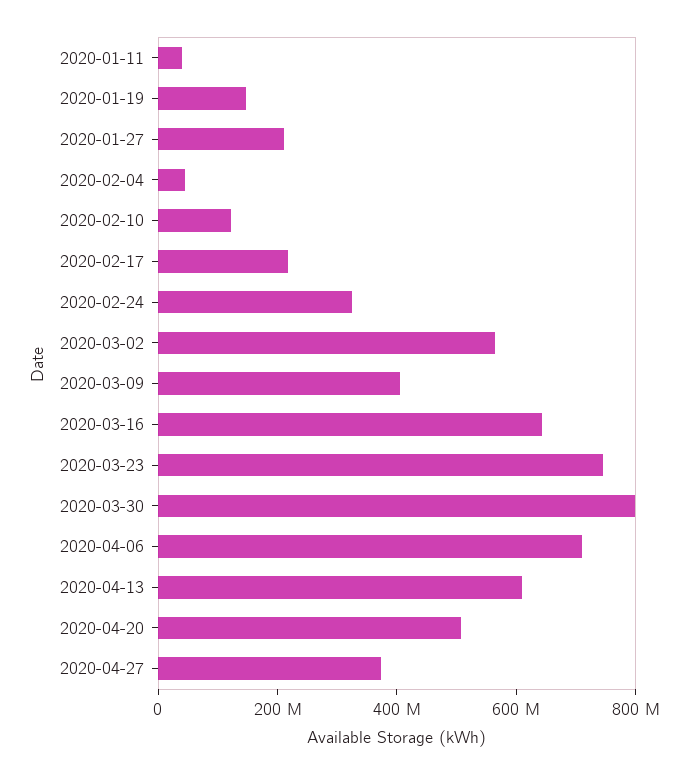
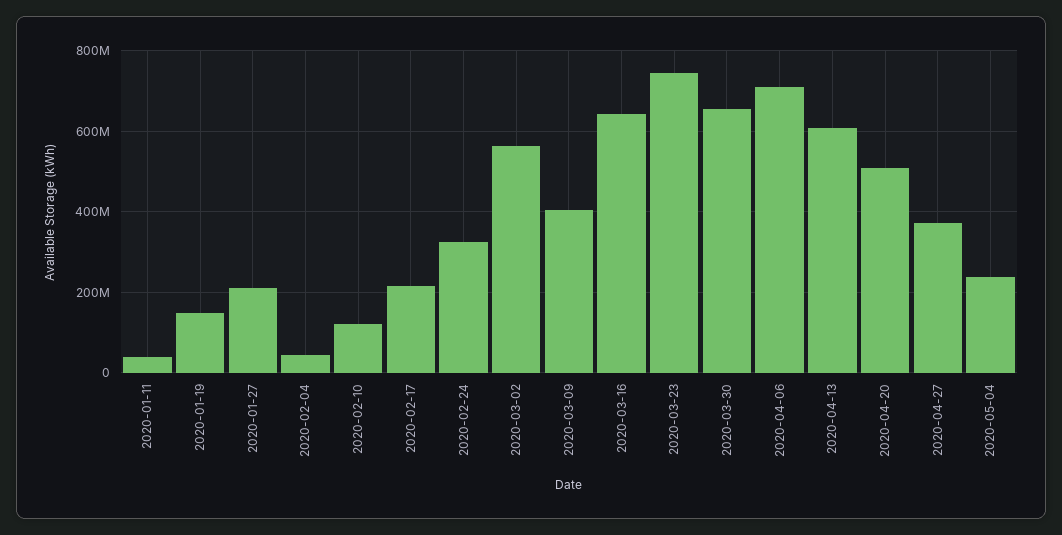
2020-03-30: 800000000 -> 660000000
2020-05-04: none -> 240000000

